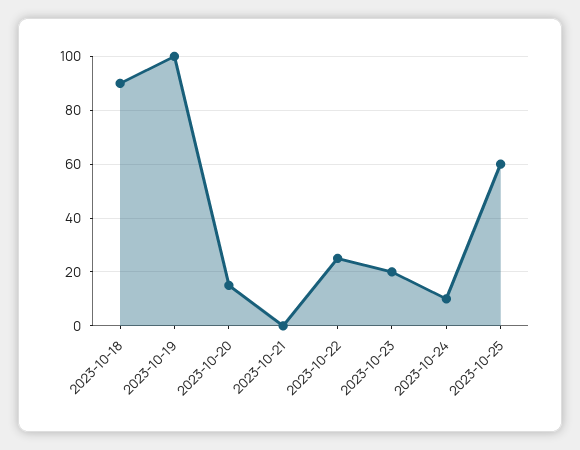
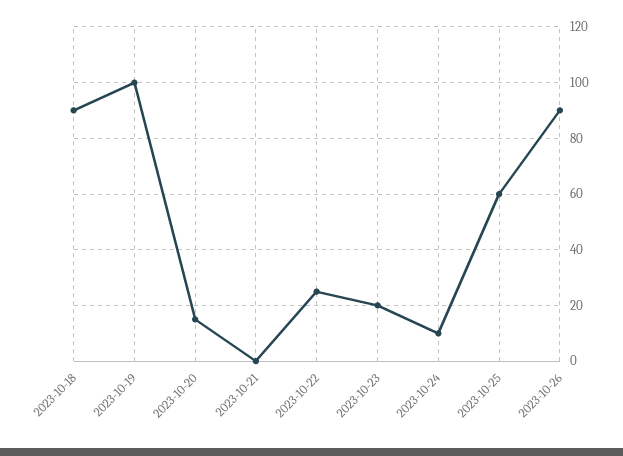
2023-10-26: none -> 90

